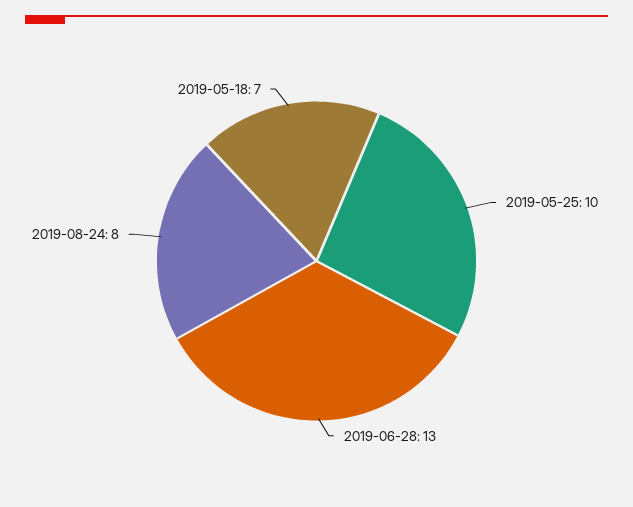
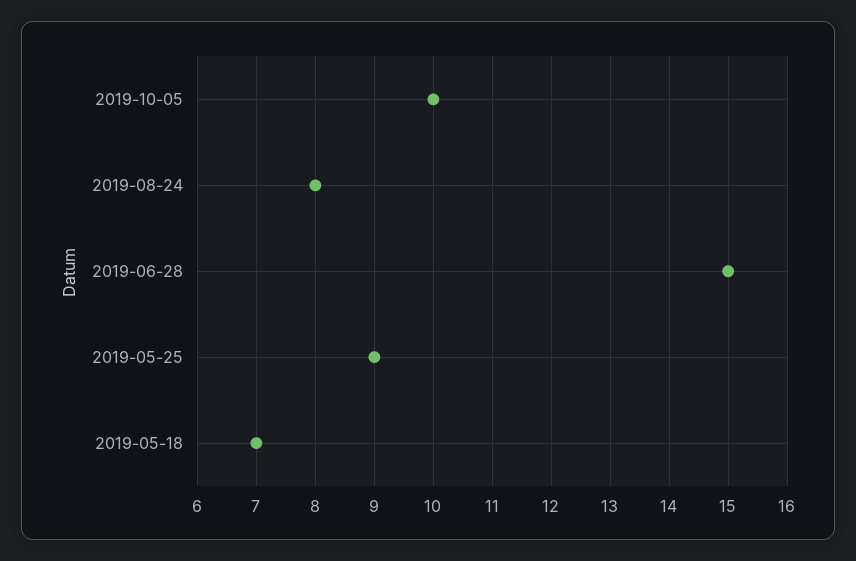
2019-05-25: 10 -> 9
2019-06-28: 13 -> 15
2019-10-05: none -> 10

